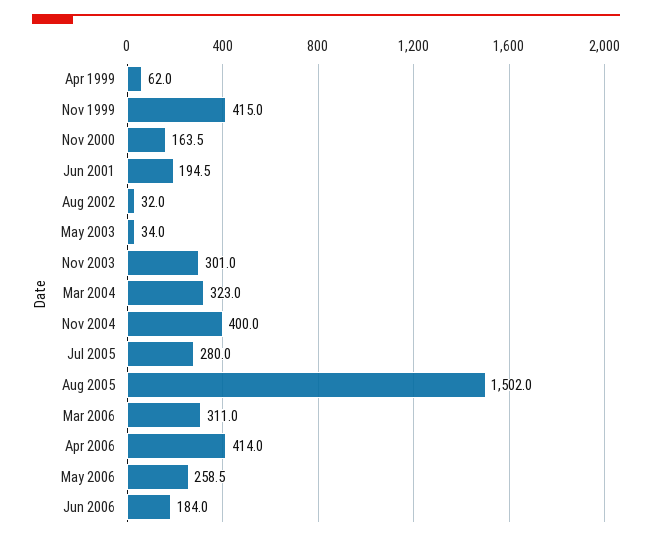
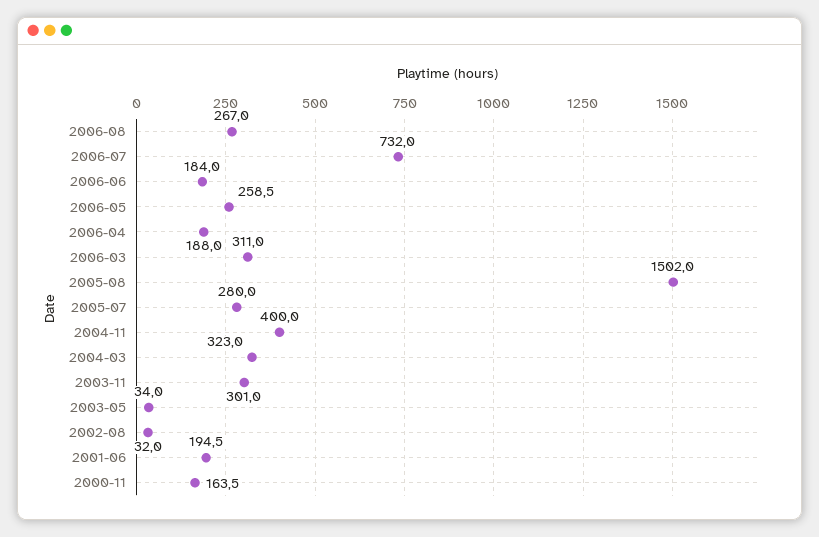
Apr 1999: 62 -> none
Nov 1999: 415 -> none
Apr 2006: 414 -> 188
2006-08: none -> 267
2006-07: none -> 732

